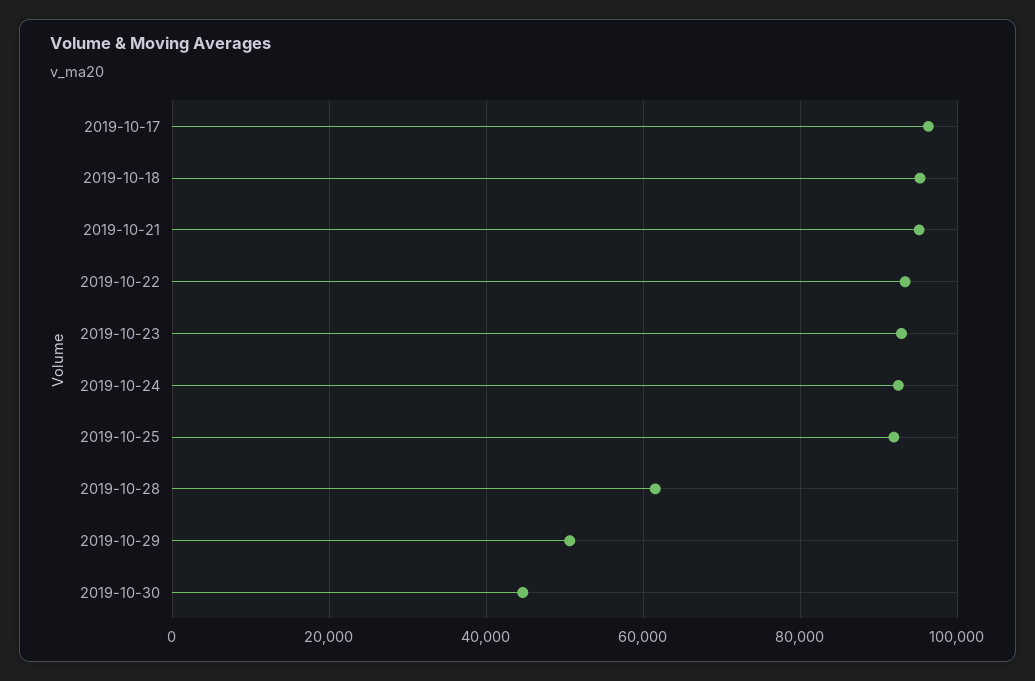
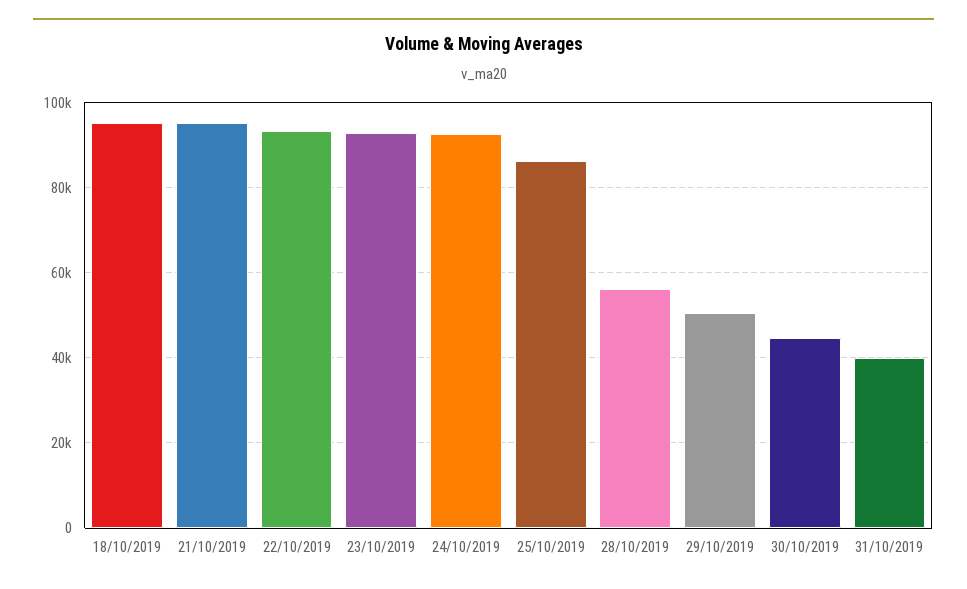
2019-10-17: 96000 -> none
2019-10-25: 92000 -> 86000
2019-10-28: 62000 -> 56000
31/10/2019: none -> 40000

